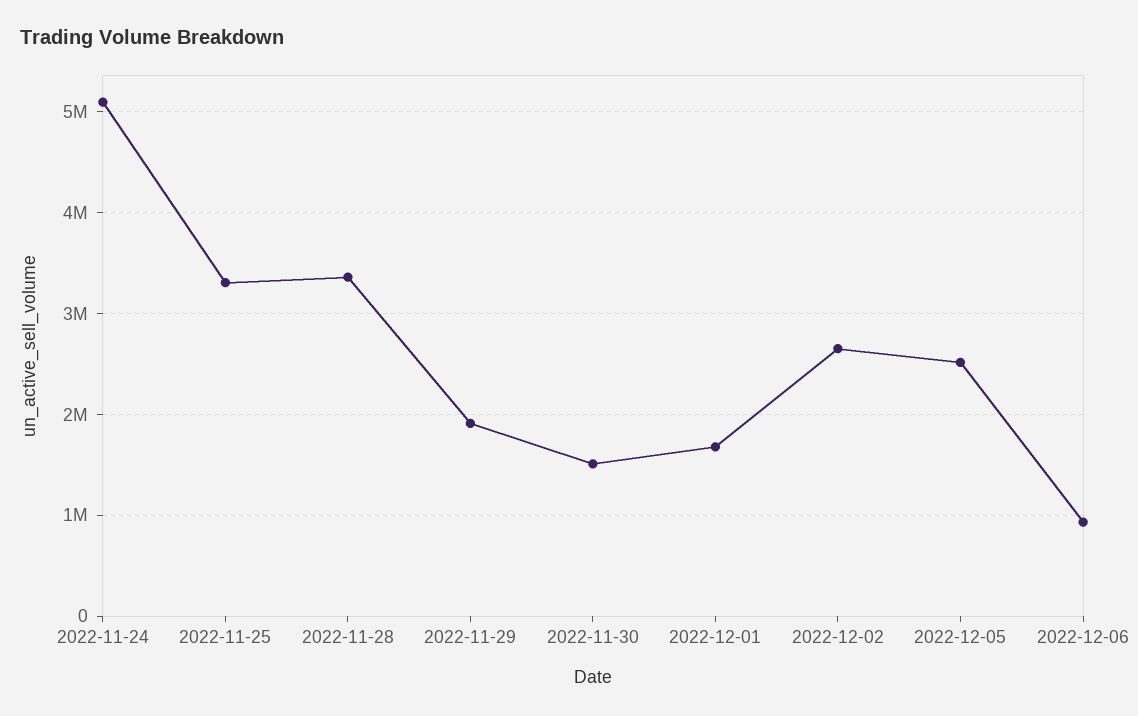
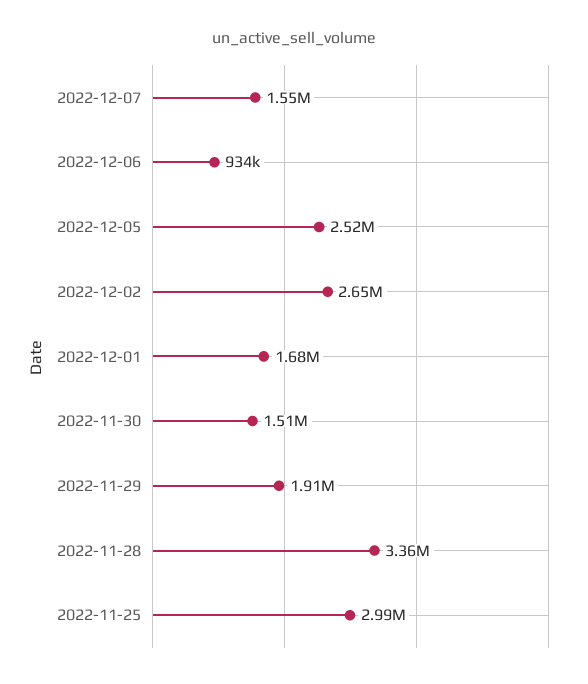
2022-11-24: 5100000 -> none
2022-11-25: 3300000 -> 2990000
2022-12-07: none -> 1550000

